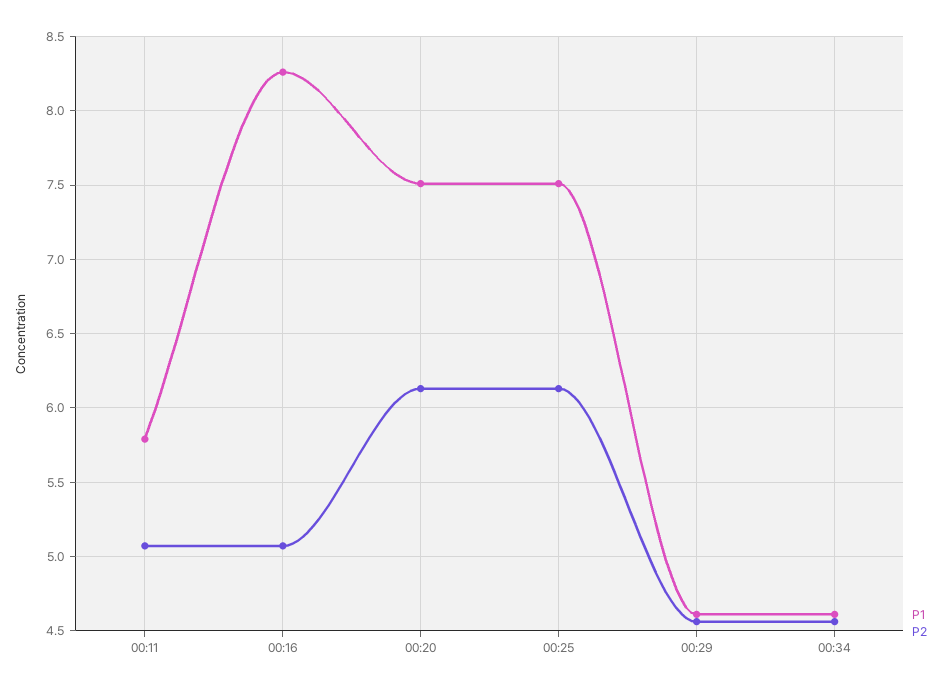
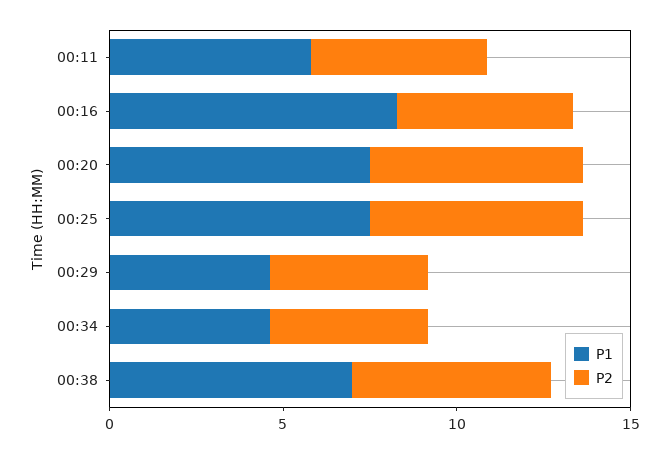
P1, 00:38: none -> 7
P2, 00:38: none -> 6

